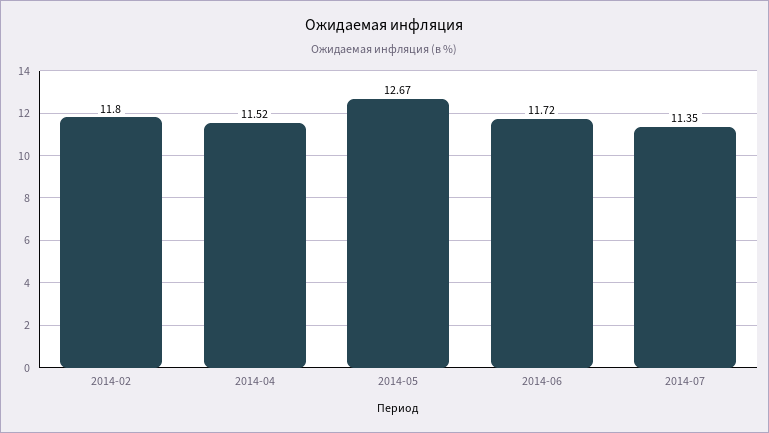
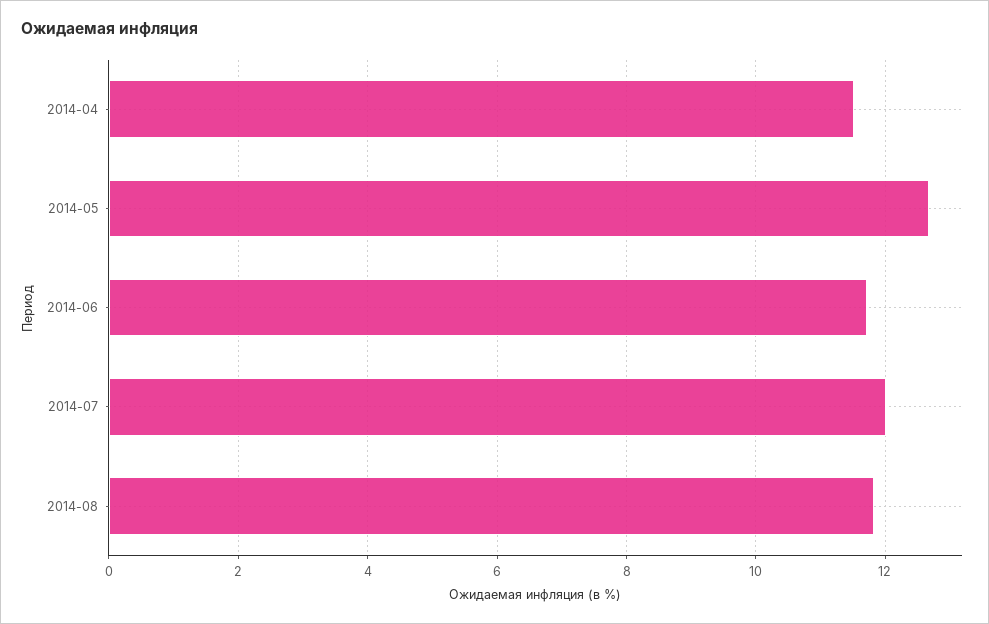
2014-02: 11.8 -> none
2014-07: 11.35 -> 12
2014-08: none -> 11.8

